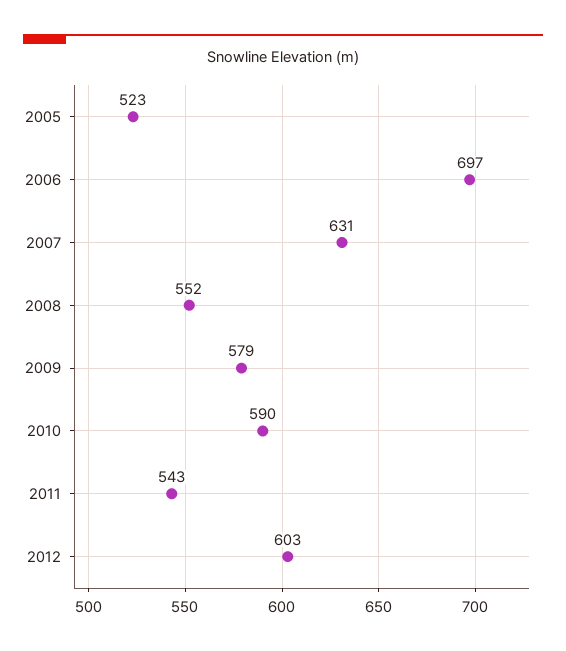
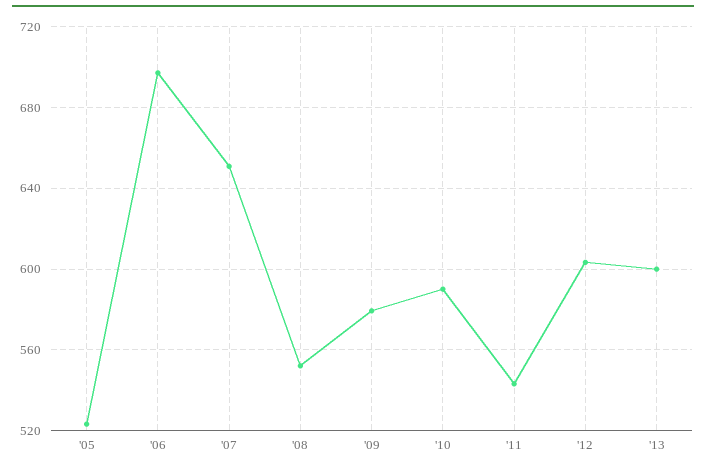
2007: 631 -> 650
'13: none -> 600

